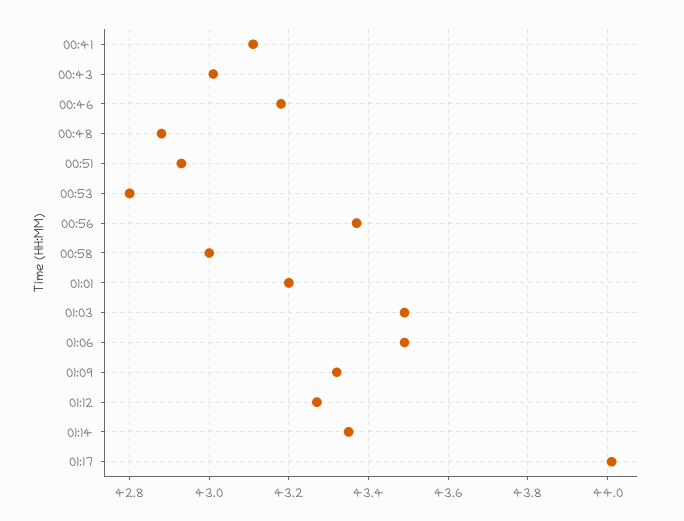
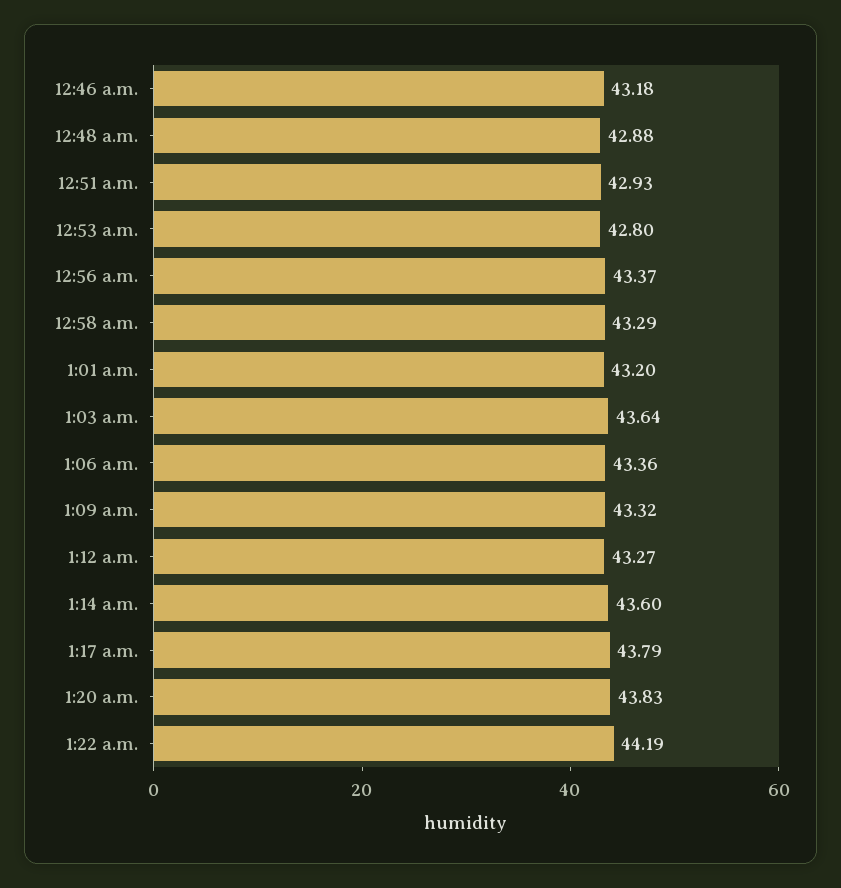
00:41: 43.1 -> none
00:43: 43 -> none
00:58: 43 -> 43.29
01:03: 43.5 -> 43.64
01:06: 43.5 -> 43.36
01:14: 43.35 -> 43.6
01:17: 44 -> 43.79
1:20 a.m.: none -> 43.83
1:22 a.m.: none -> 44.19

